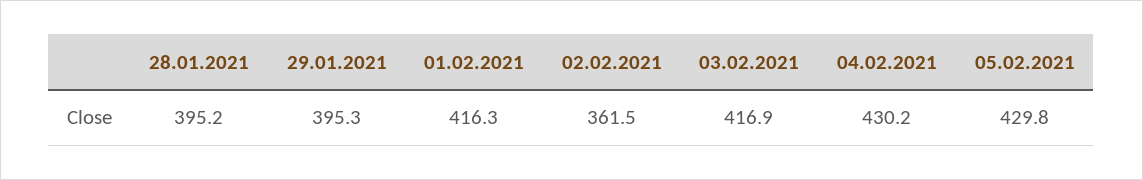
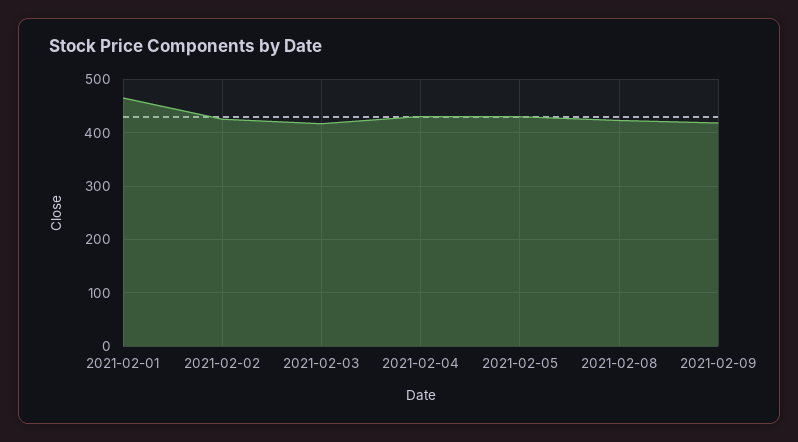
28.01.2021: 395.2 -> none
29.01.2021: 395.3 -> none
01.02.2021: 416.3 -> 460
02.02.2021: 361.5 -> 420
2021-02-08: none -> 420
2021-02-09: none -> 420

